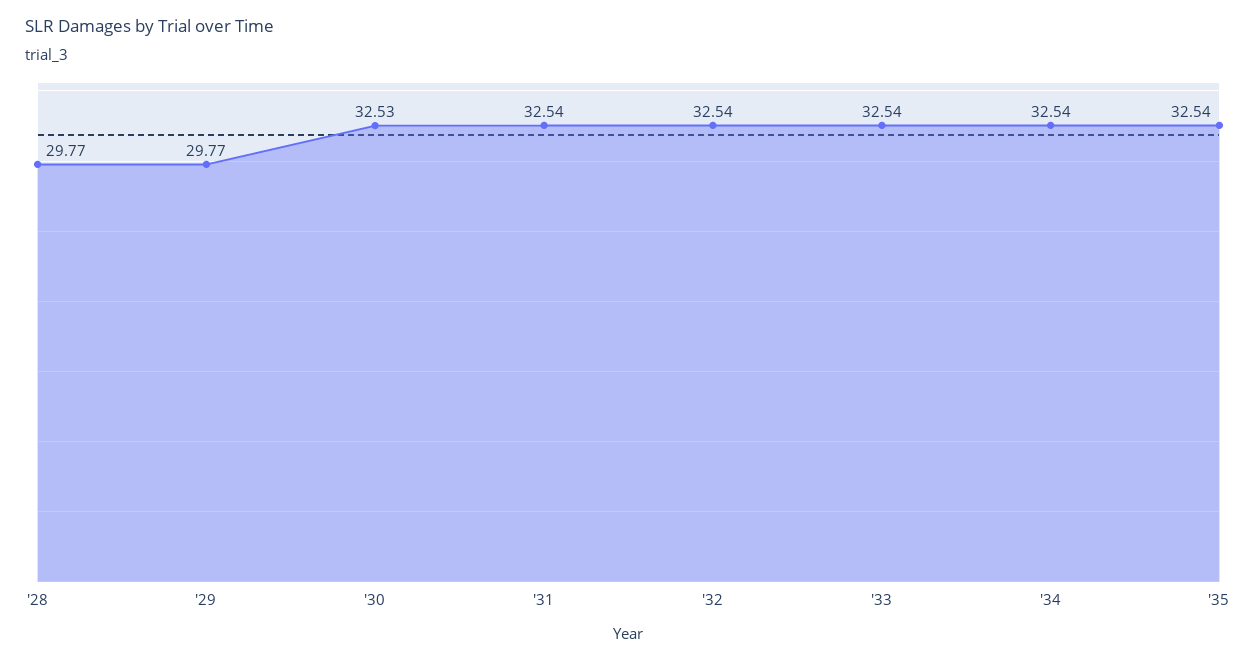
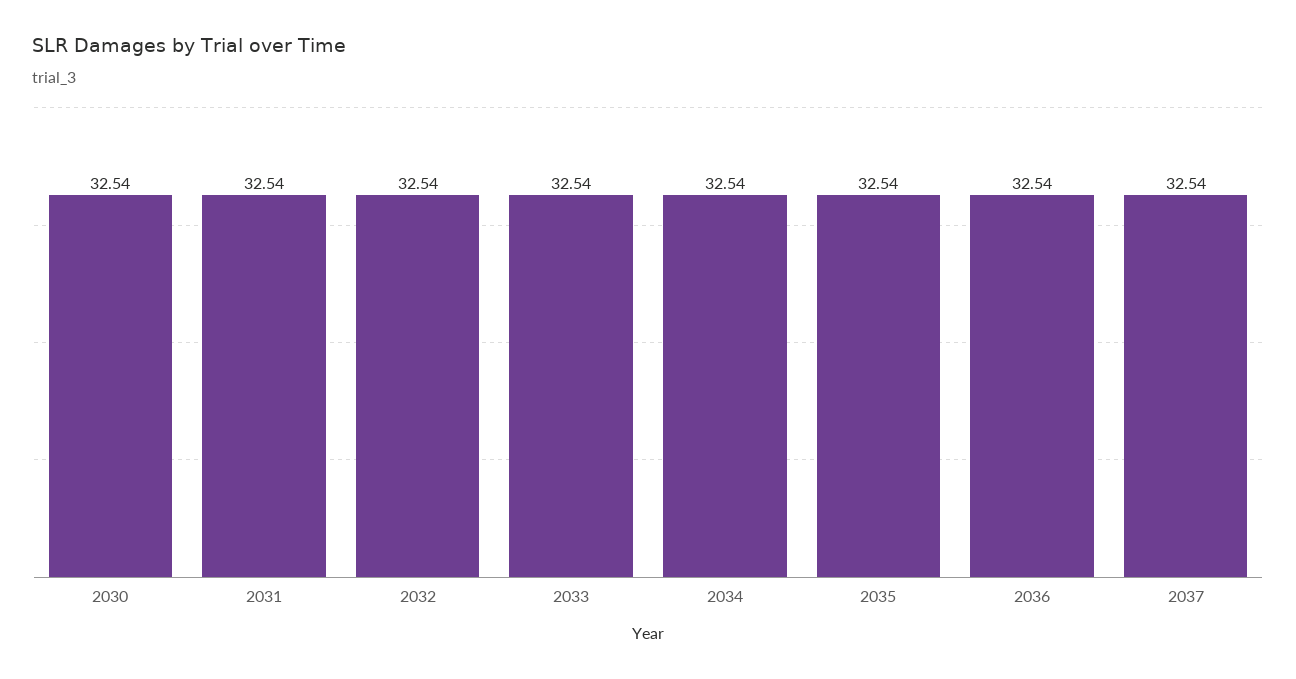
'28: 29.77 -> none
'29: 29.77 -> none
'30: 32.53 -> 32.54
2036: none -> 32.54
2037: none -> 32.54

